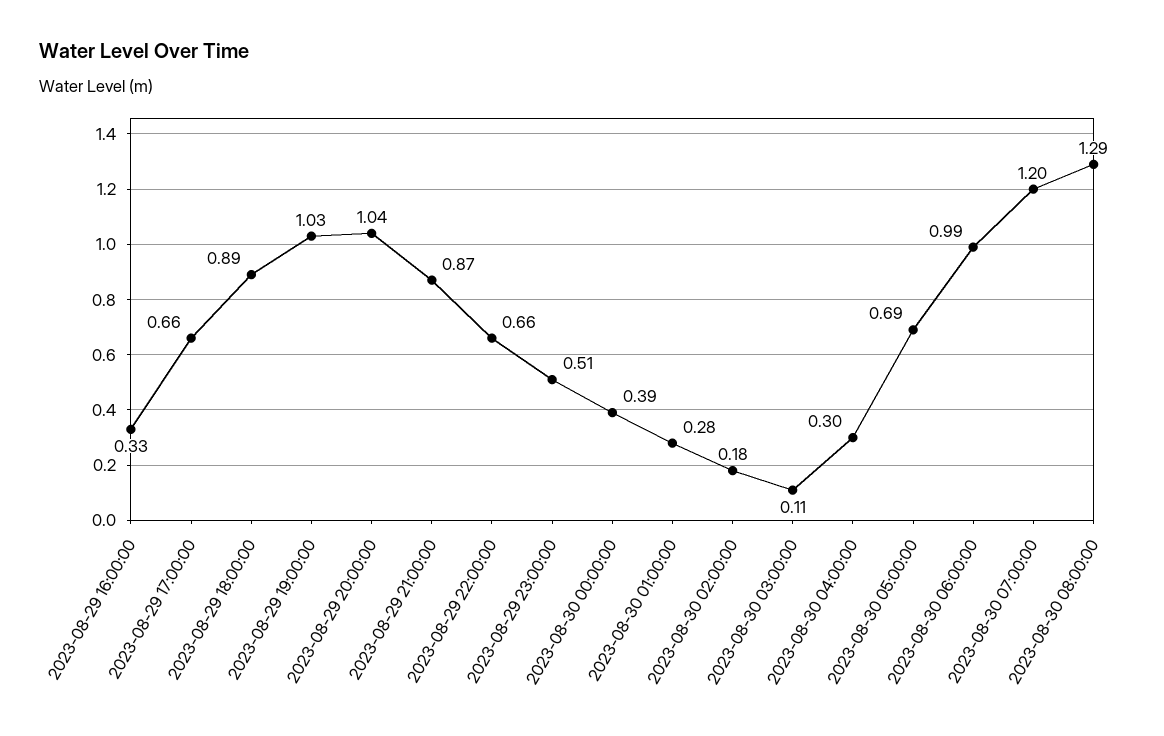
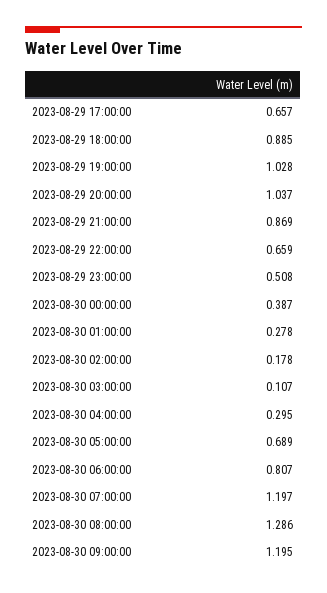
2023-08-29 16:00:00: 0.33 -> none
2023-08-30 06:00:00: 0.99 -> 0.807
2023-08-30 09:00:00: none -> 1.195

